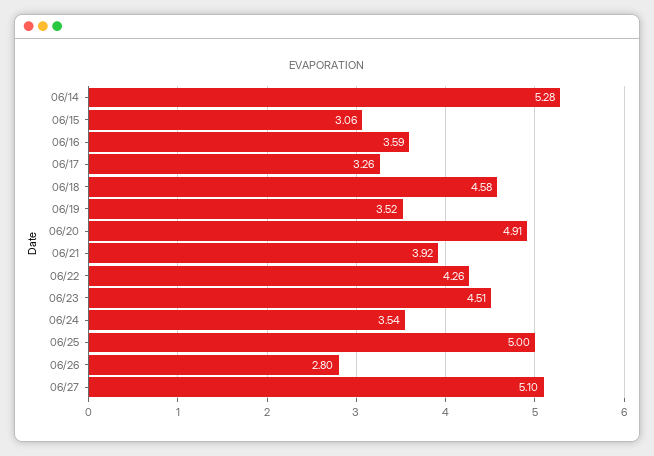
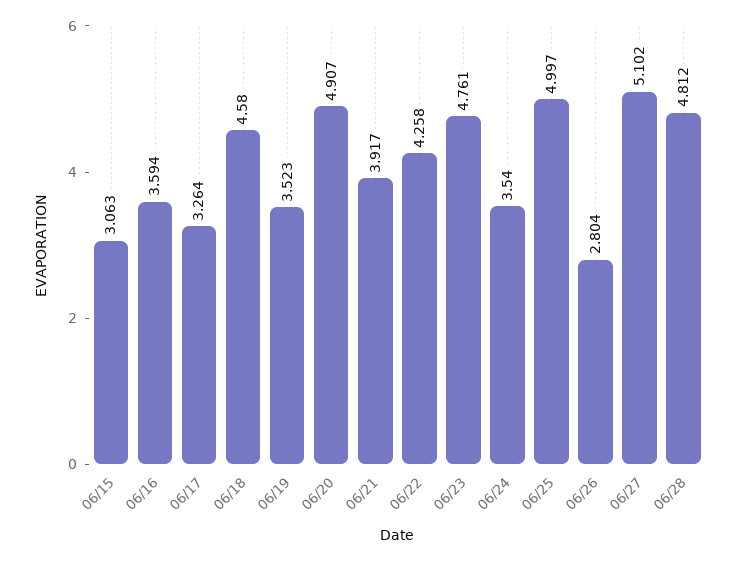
06/14: 5.28 -> none
06/23: 4.51 -> 4.761
06/28: none -> 4.812

